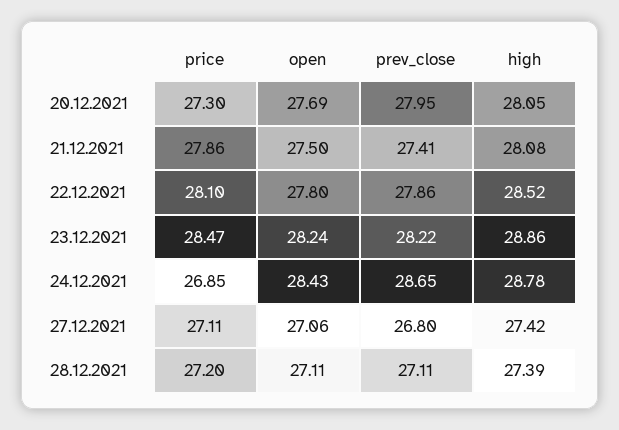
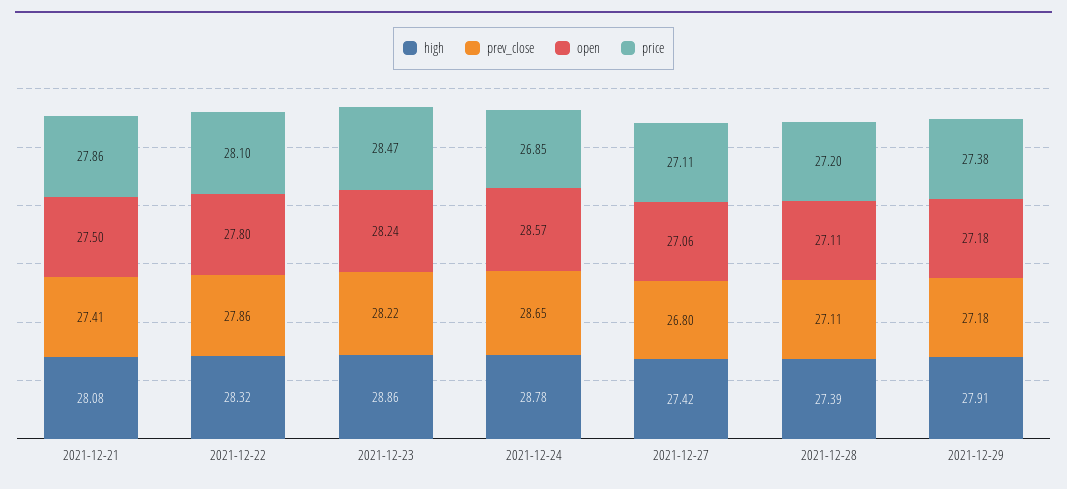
price, 20.12.2021: 27.3 -> none
open, 20.12.2021: 27.69 -> none
prev_close, 20.12.2021: 27.95 -> none
high, 20.12.2021: 28.05 -> none
high, 22.12.2021: 28.52 -> 28.32
open, 24.12.2021: 28.43 -> 28.57
high, 2021-12-29: none -> 27.91
prev_close, 2021-12-29: none -> 27.18
open, 2021-12-29: none -> 27.18
price, 2021-12-29: none -> 27.38

